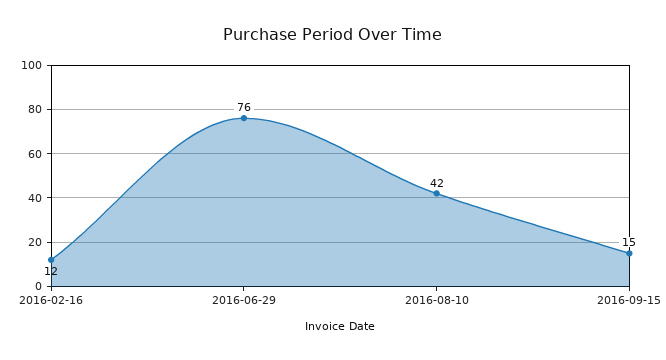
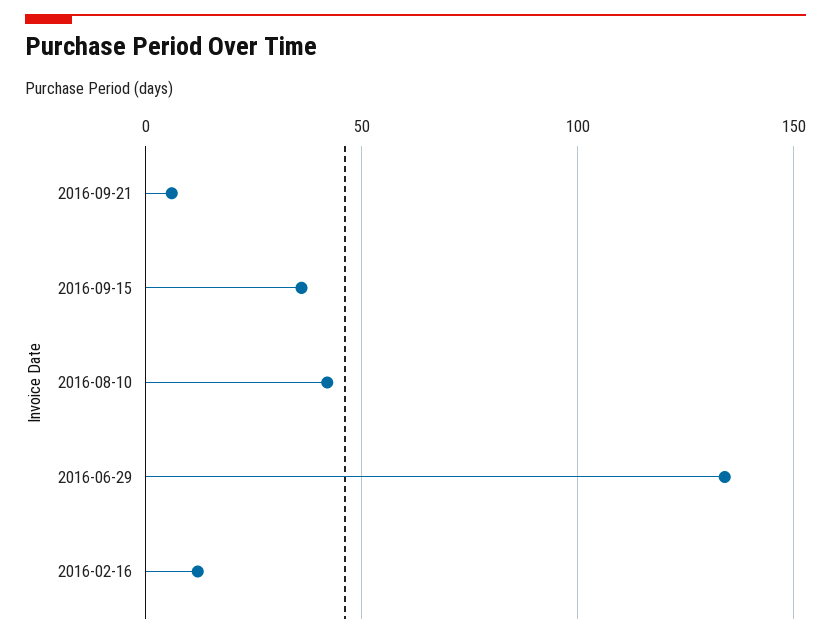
2016-06-29: 76 -> 135
2016-09-15: 15 -> 35
2016-09-21: none -> 5

